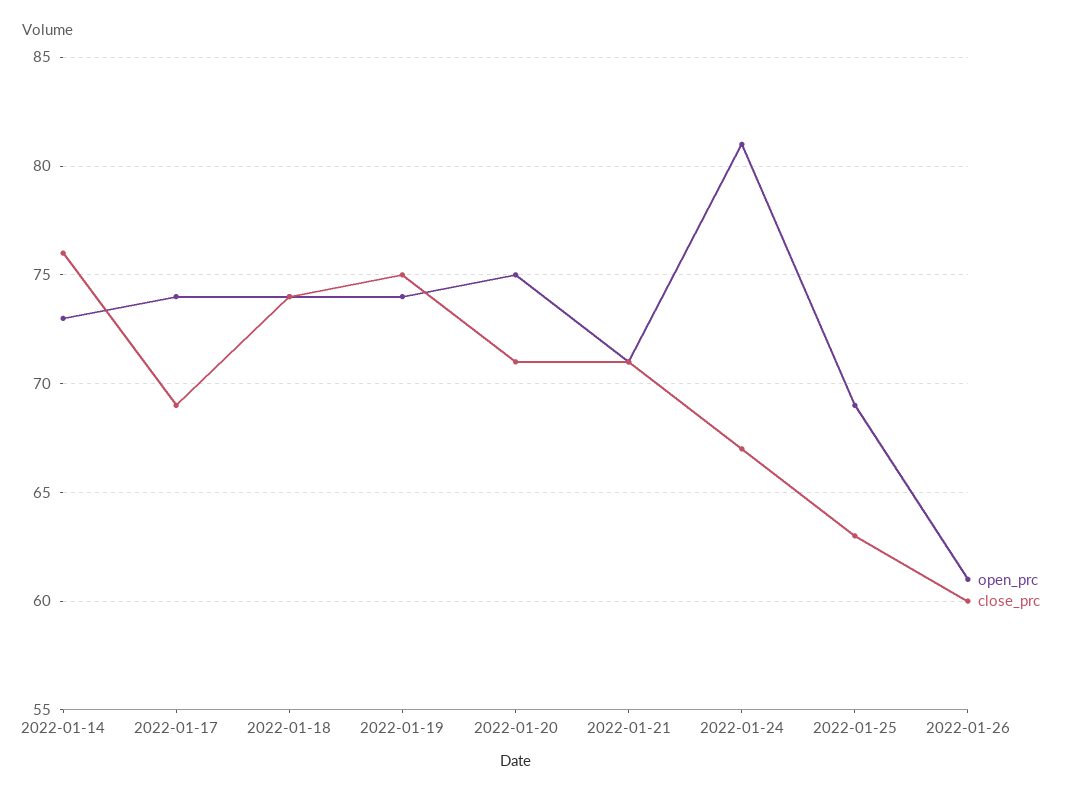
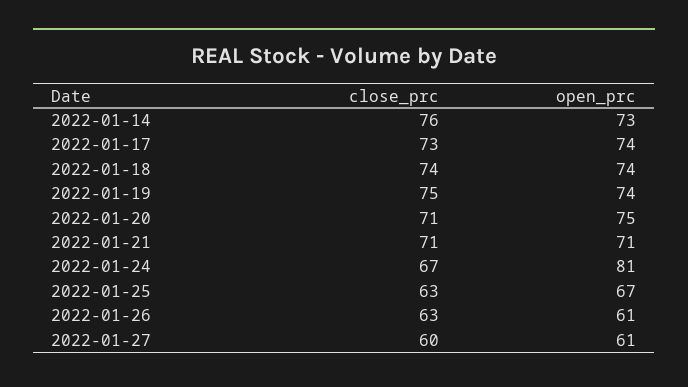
close_prc, 2022-01-17: 69 -> 73
open_prc, 2022-01-25: 69 -> 67
close_prc, 2022-01-26: 60 -> 63
close_prc, 2022-01-27: none -> 60
open_prc, 2022-01-27: none -> 61

